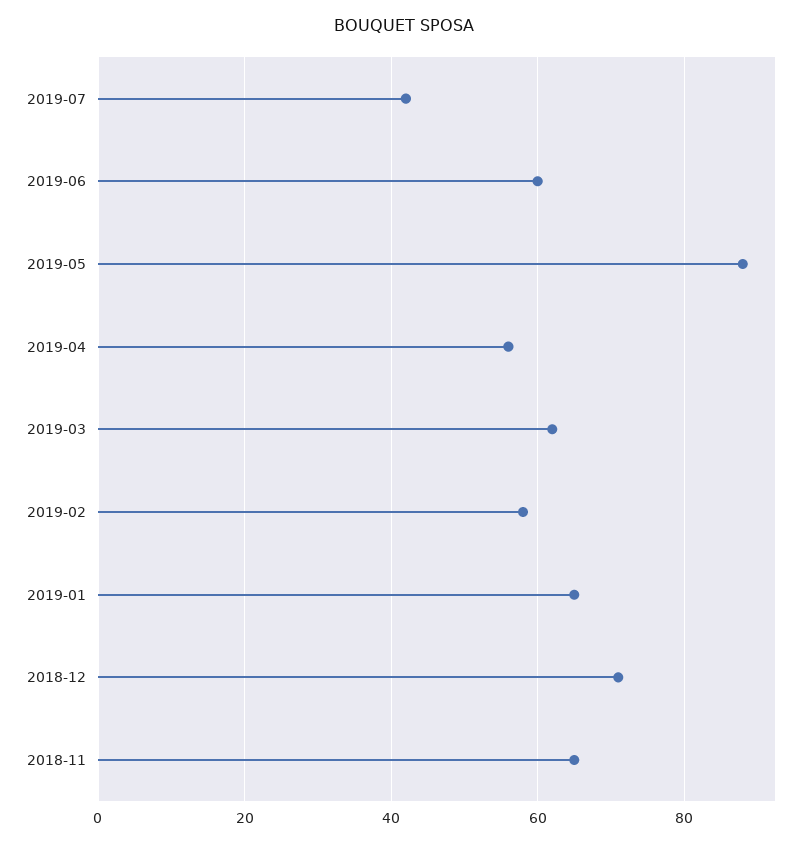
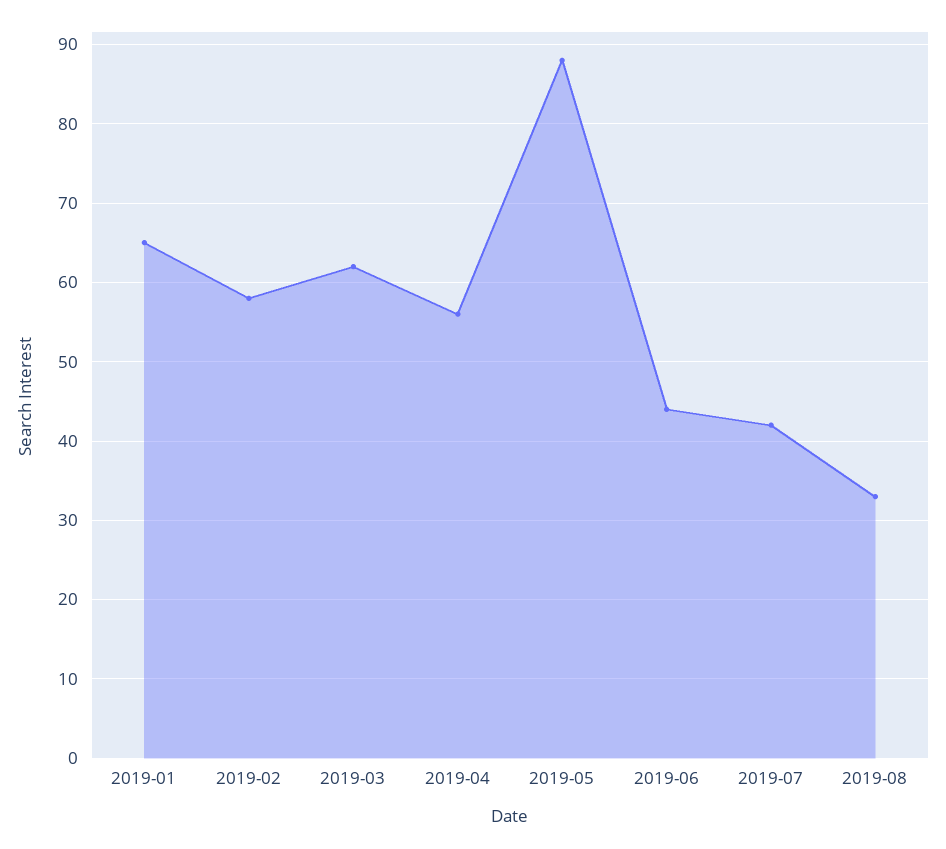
2019-06: 60 -> 44
2018-12: 70 -> none
2018-11: 65 -> none
2019-08: none -> 33

